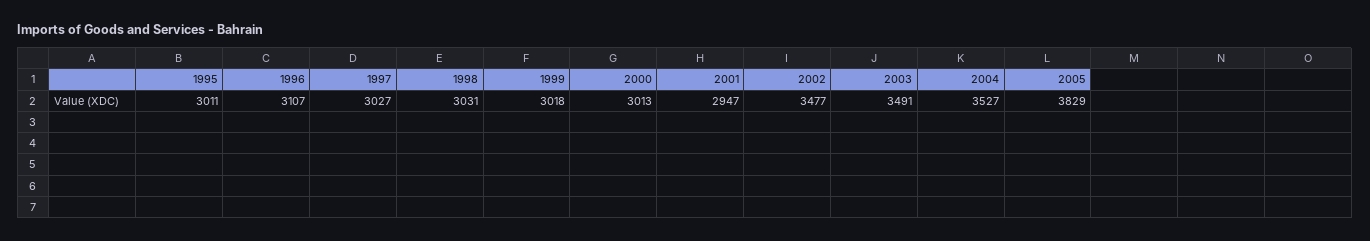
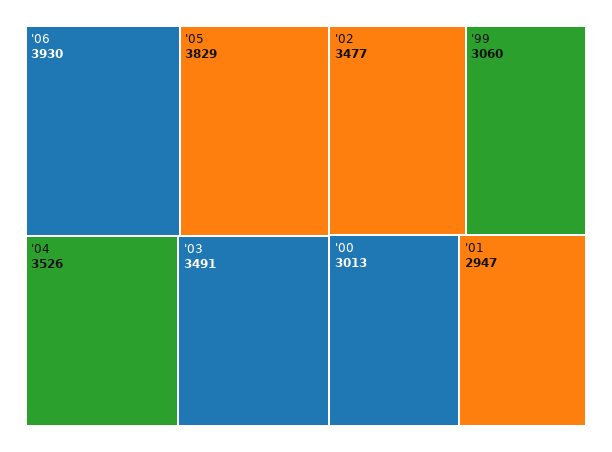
1995: 3011 -> none
1996: 3107 -> none
1997: 3027 -> none
1998: 3031 -> none
1999: 3018 -> 3060
2004: 3527 -> 3526
'06: none -> 3930

